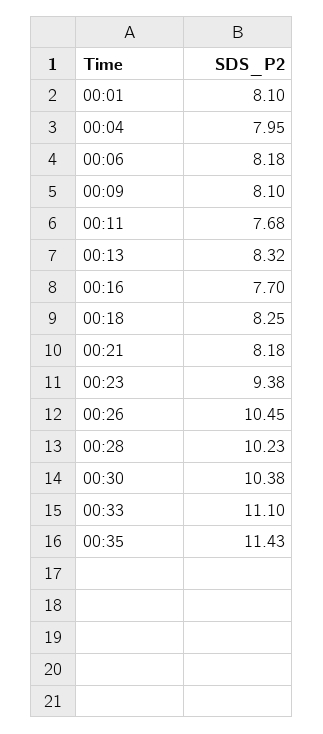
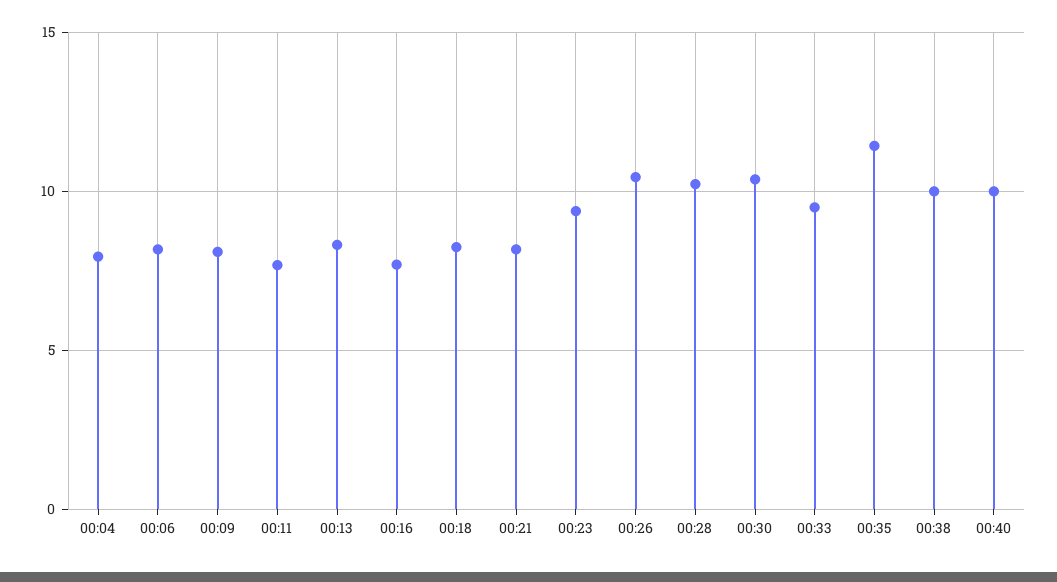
00:01: 8.1 -> none
00:33: 11.1 -> 9.5
00:38: none -> 10
00:40: none -> 10

